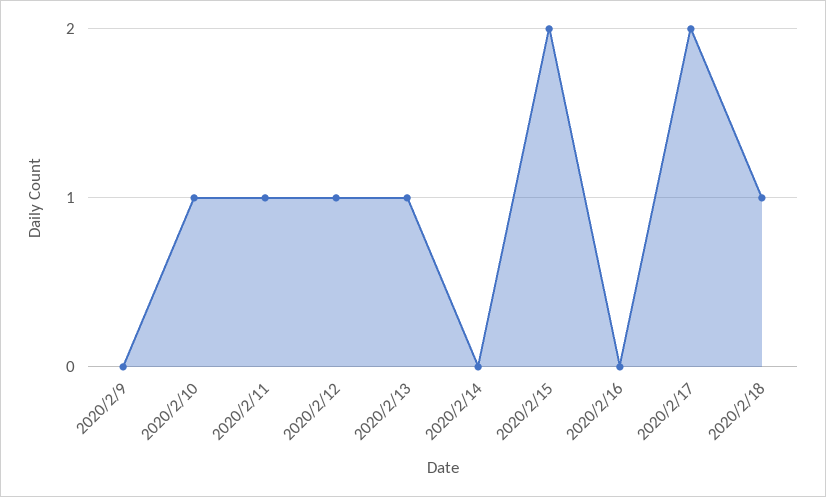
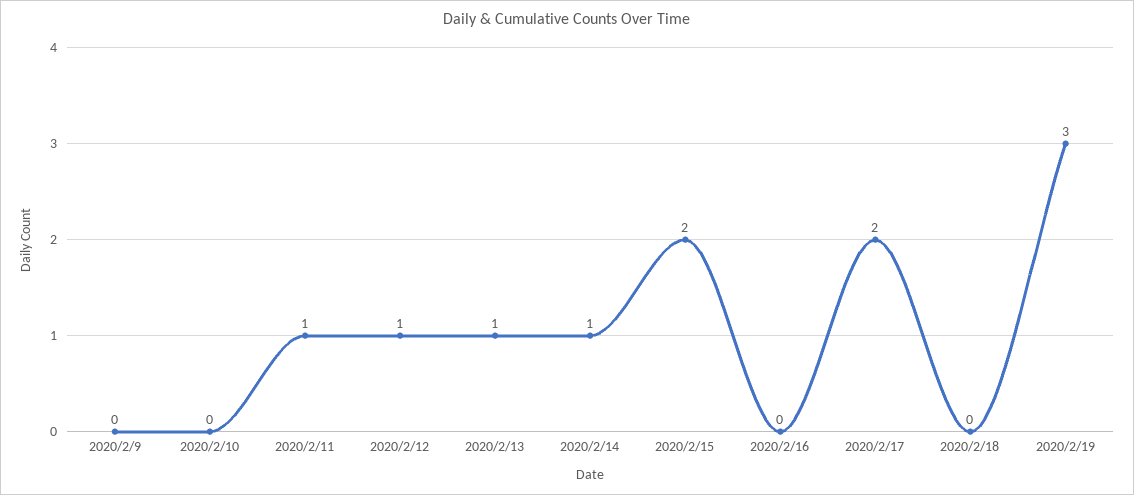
2020/2/10: 1 -> 0
2020/2/14: 0 -> 1
2020/2/18: 1 -> 0
2020/2/19: none -> 3

